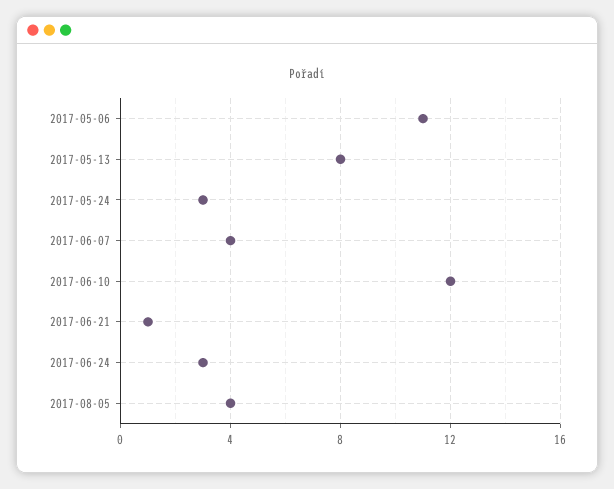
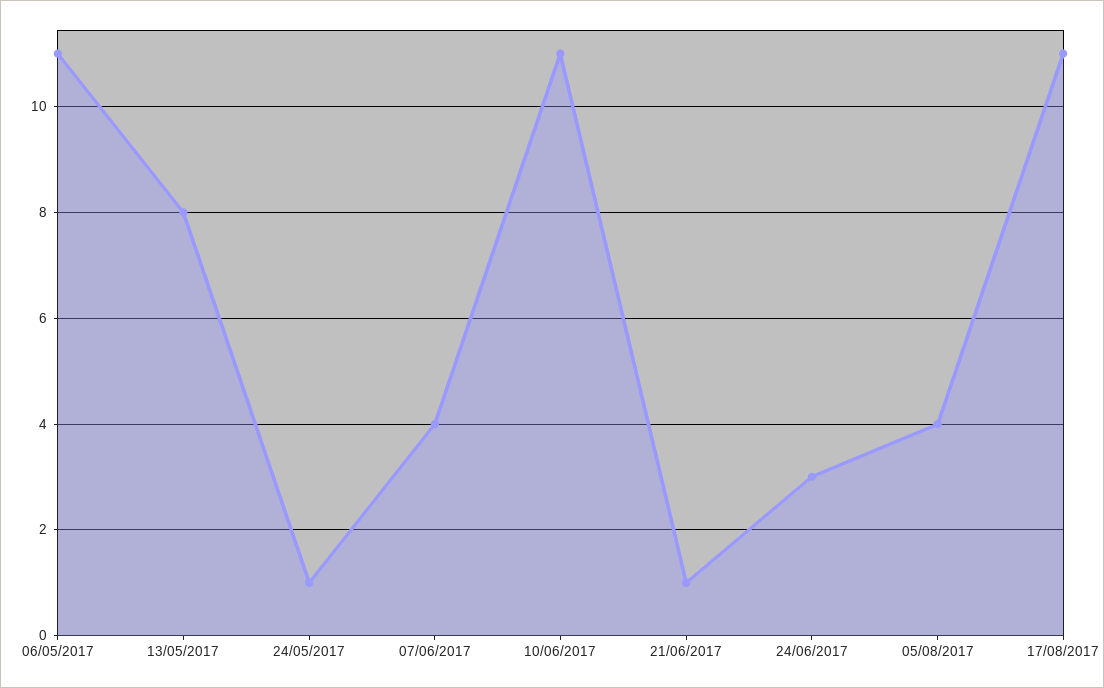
2017-05-24: 3 -> 1
2017-06-10: 12 -> 11
17/08/2017: none -> 11

